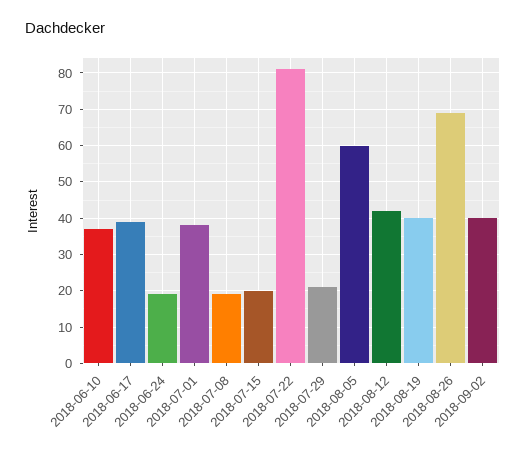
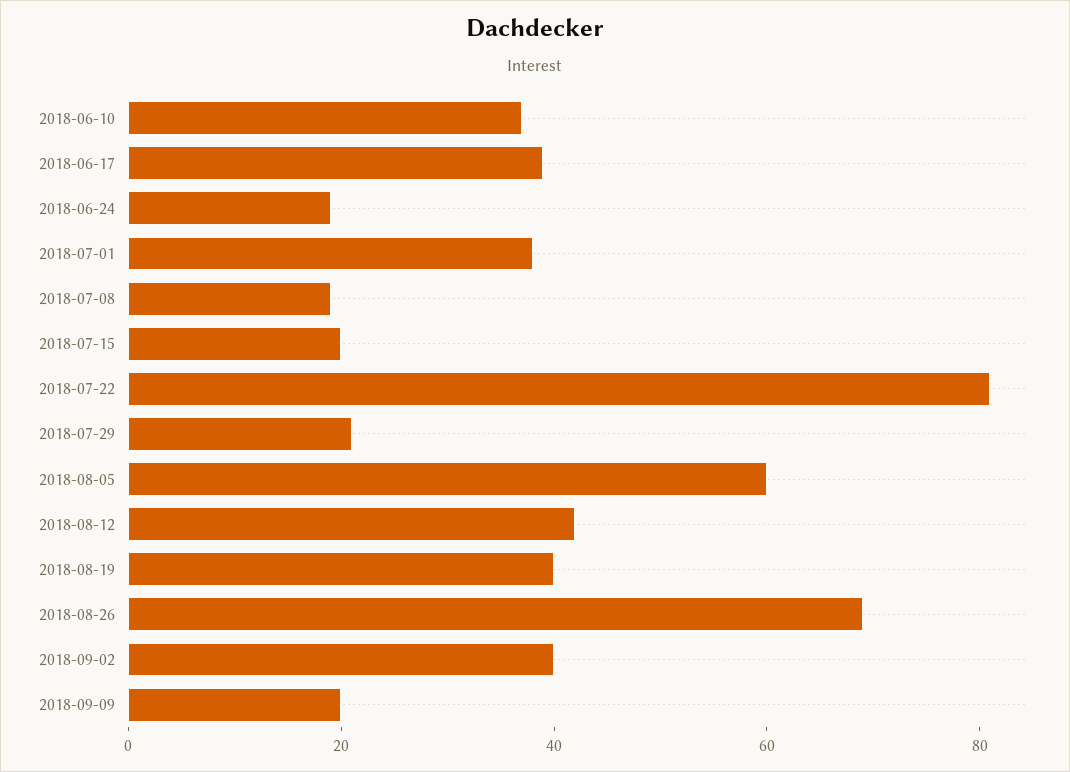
2018-09-09: none -> 20

